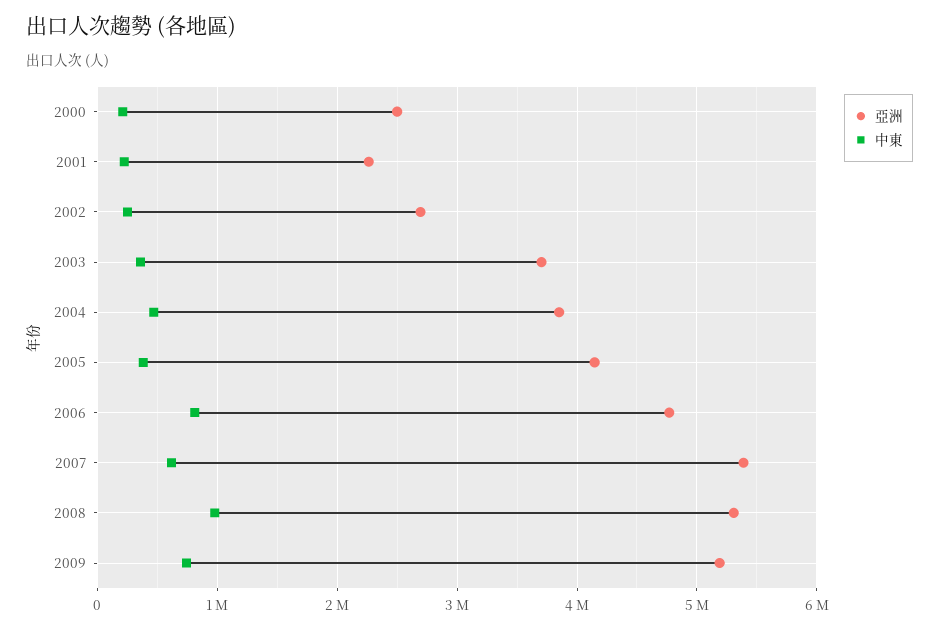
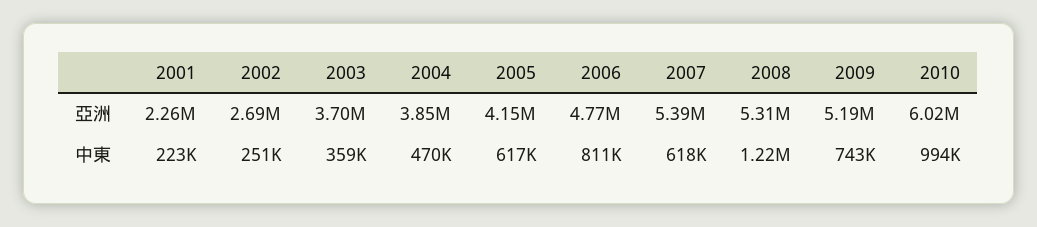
亞洲, 2000: 2500000 -> none
中東, 2000: 200000 -> none
中東, 2005: 400000 -> 617000
中東, 2008: 1000000 -> 1220000
亞洲, 2010: none -> 6020000
中東, 2010: none -> 994000

